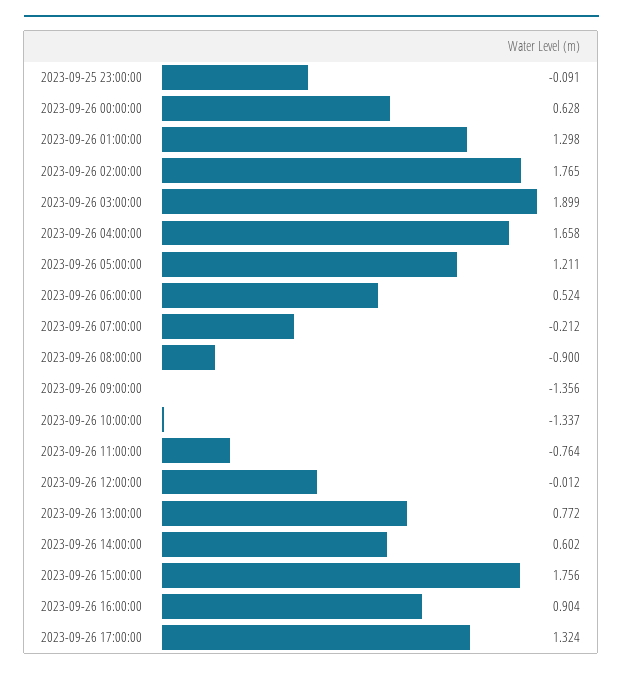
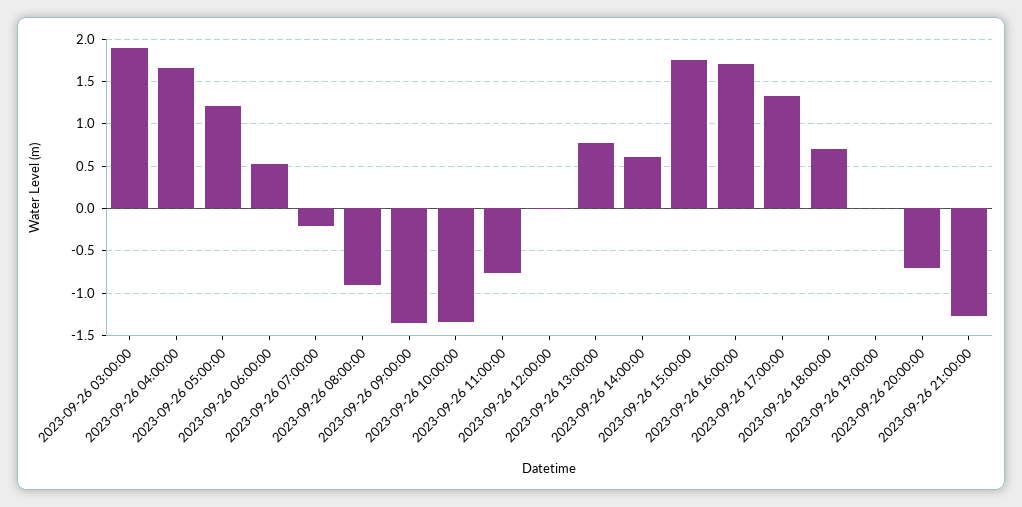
2023-09-25 23:00:00: -0.091 -> none
2023-09-26 00:00:00: 0.628 -> none
2023-09-26 01:00:00: 1.298 -> none
2023-09-26 02:00:00: 1.765 -> none
2023-09-26 16:00:00: 0.904 -> 1.7
2023-09-26 18:00:00: none -> 0.7
2023-09-26 19:00:00: none -> 0
2023-09-26 20:00:00: none -> -0.7
2023-09-26 21:00:00: none -> -1.3

